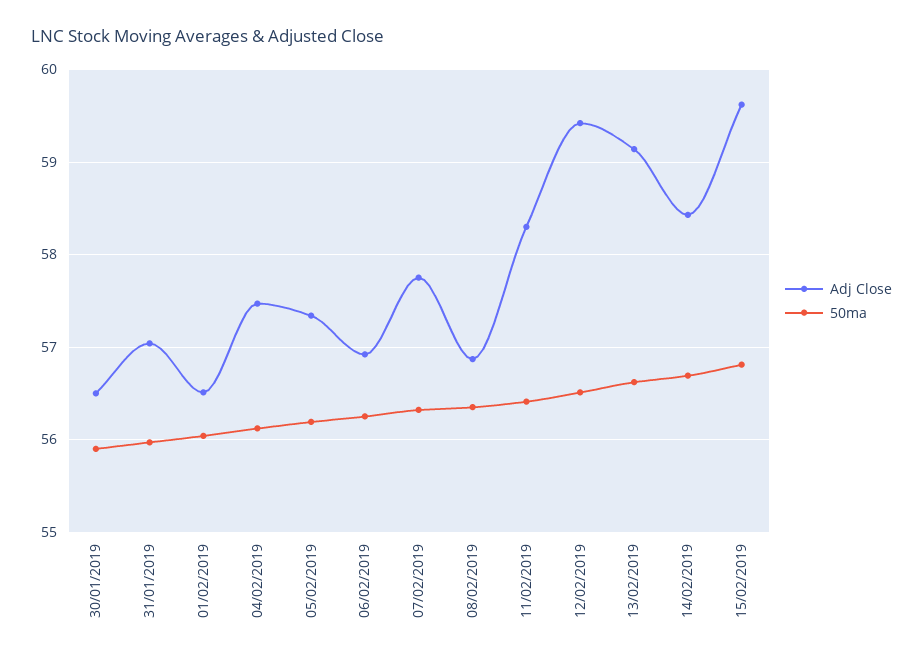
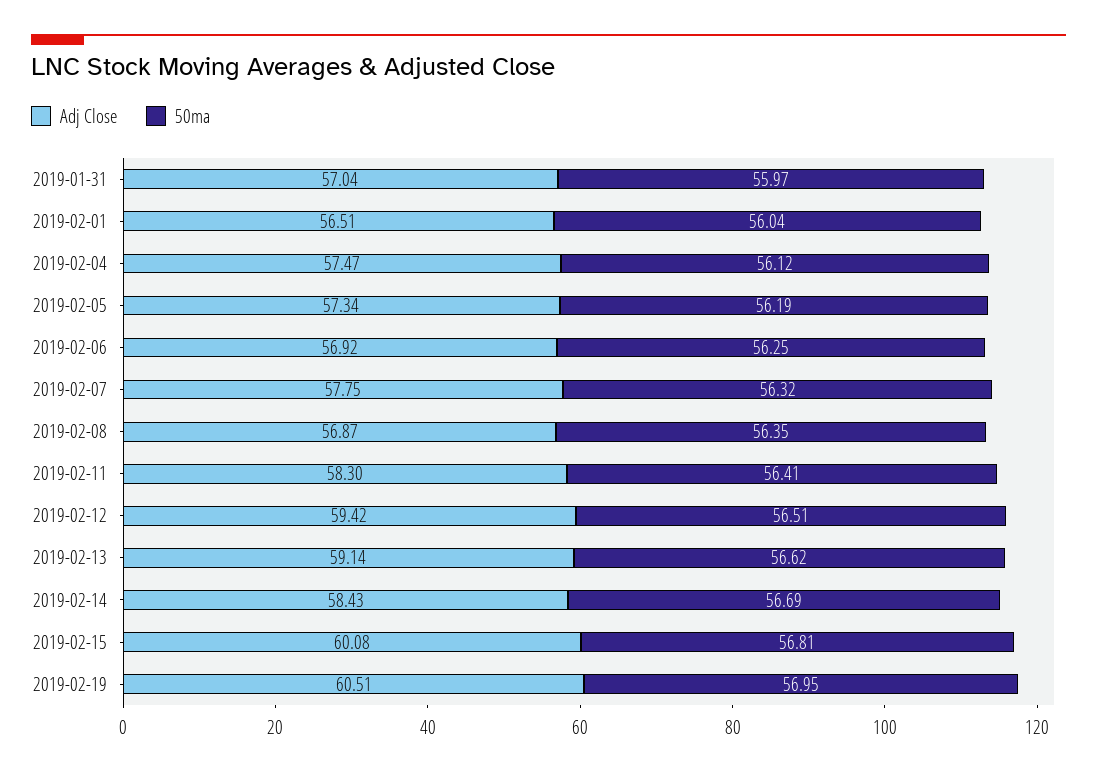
Adj Close, 30/01/2019: 56.5 -> none
50ma, 30/01/2019: 55.9 -> none
Adj Close, 15/02/2019: 59.6 -> 60.08
Adj Close, 2019-02-19: none -> 60.51
50ma, 2019-02-19: none -> 56.95

